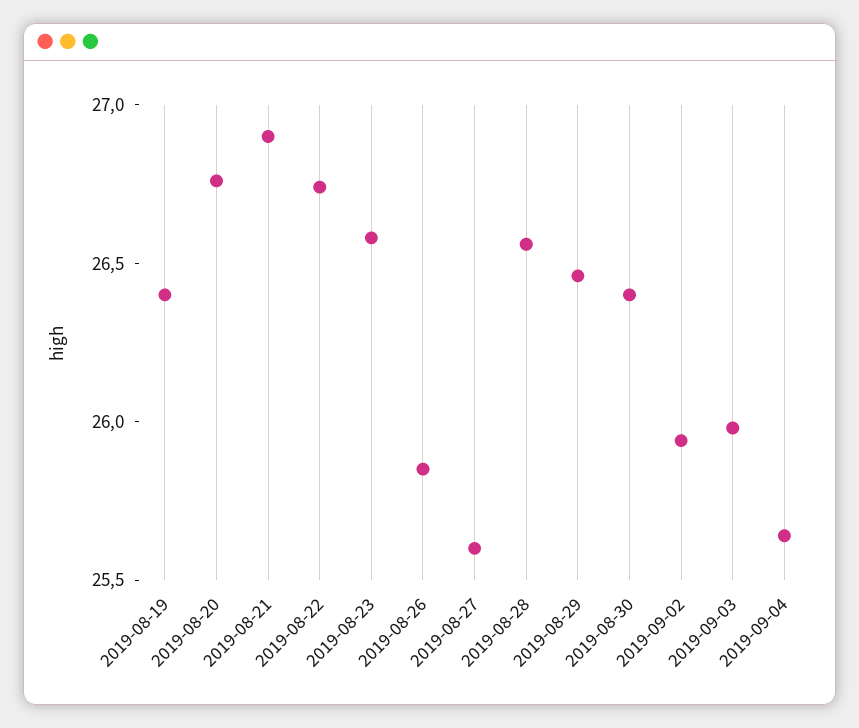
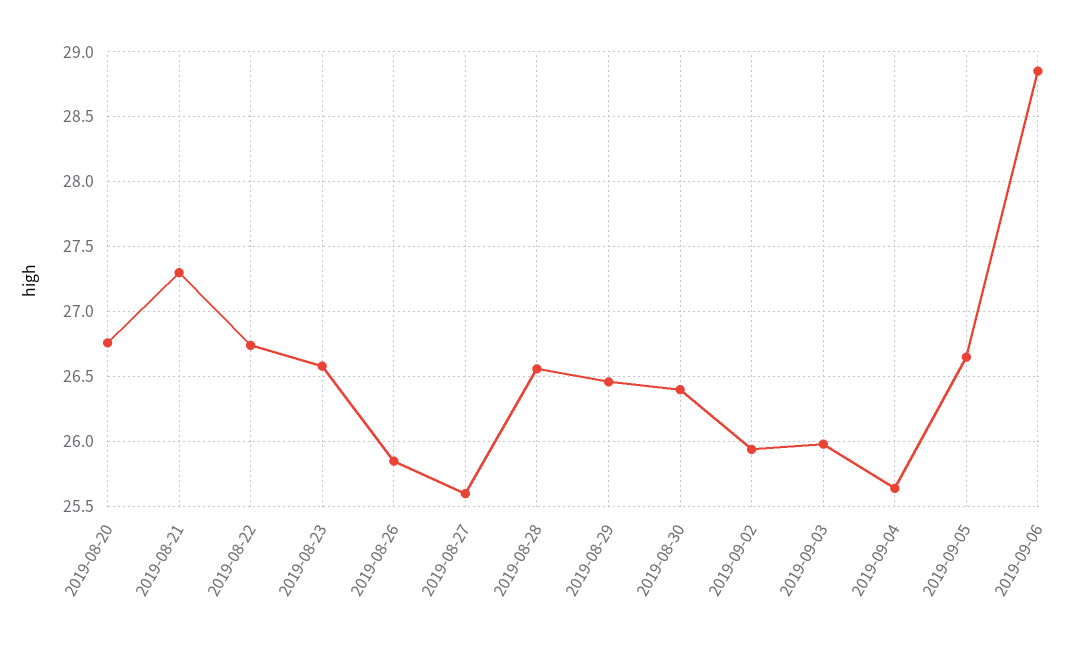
2019-08-19: 26.4 -> none
2019-08-21: 26.9 -> 27.3
2019-09-05: none -> 26.65
2019-09-06: none -> 28.85

